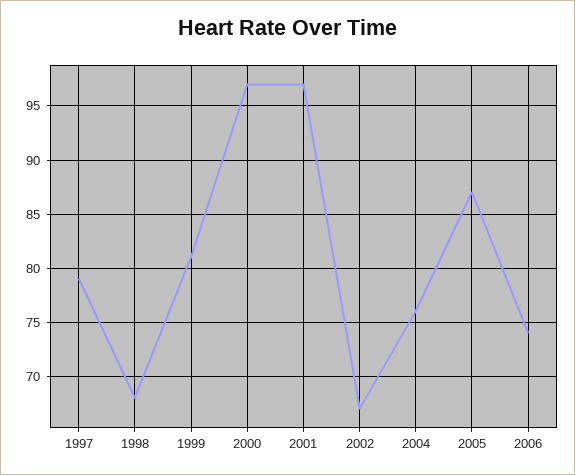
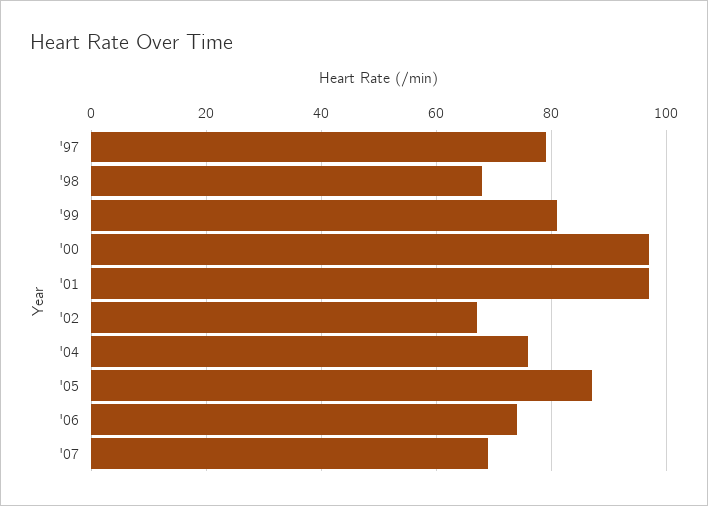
'07: none -> 70

